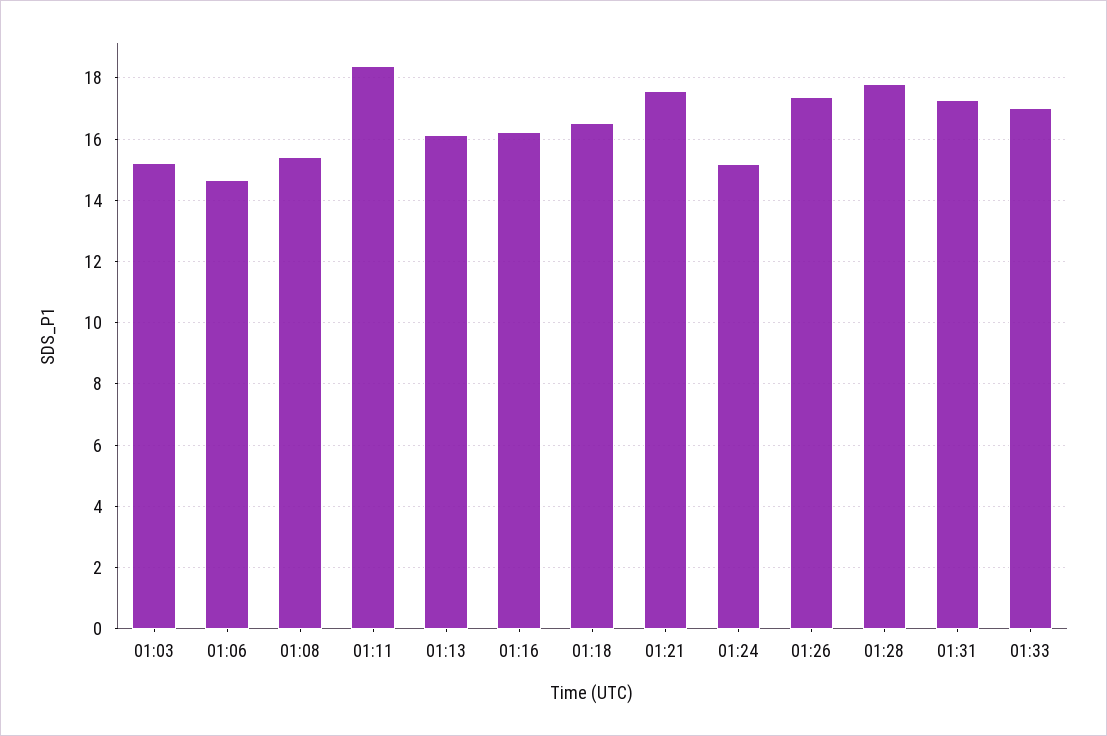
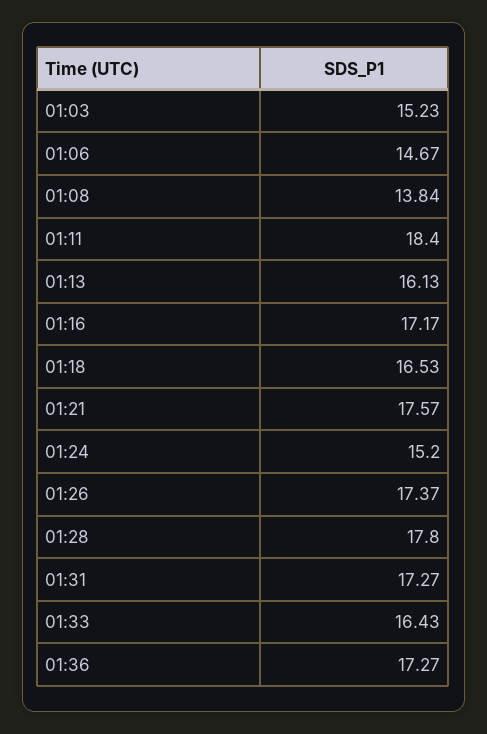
01:08: 15.4 -> 13.84
01:16: 16.2 -> 17.17
01:33: 17 -> 16.43
01:36: none -> 17.27

